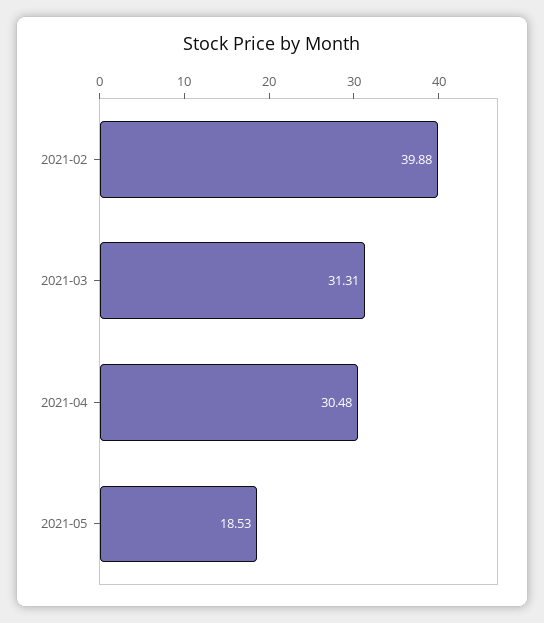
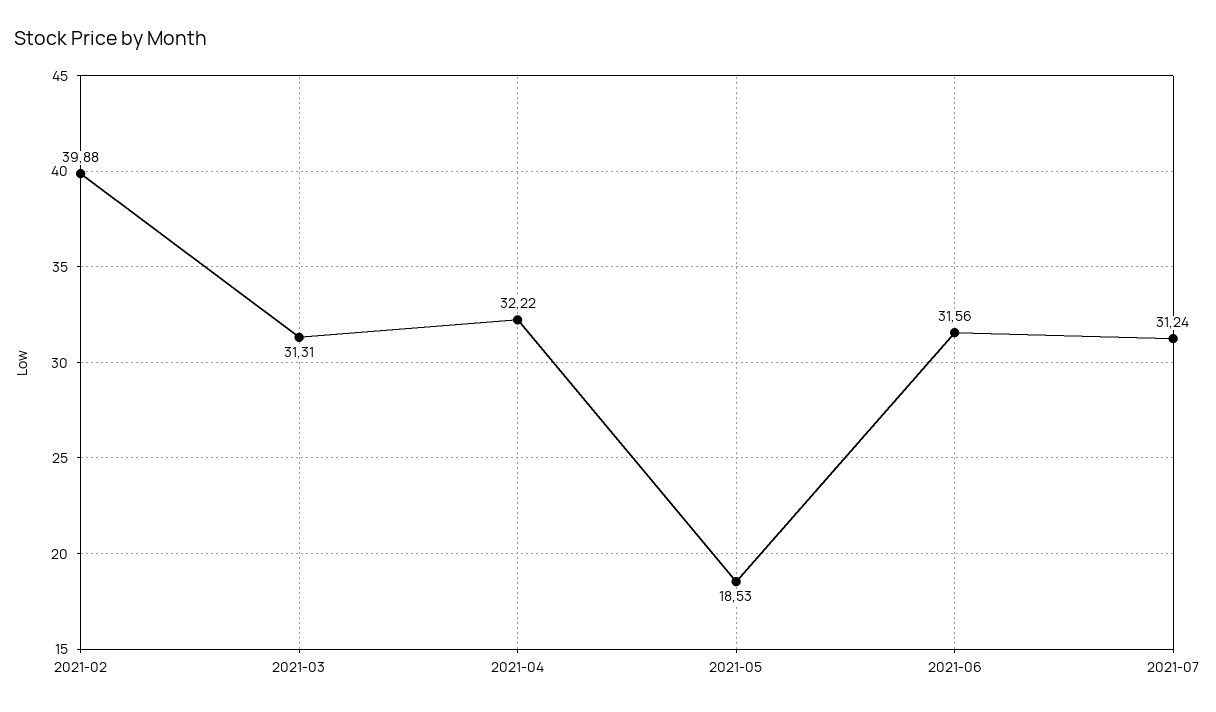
2021-04: 30.48 -> 32.22
2021-06: none -> 31.56
2021-07: none -> 31.24

